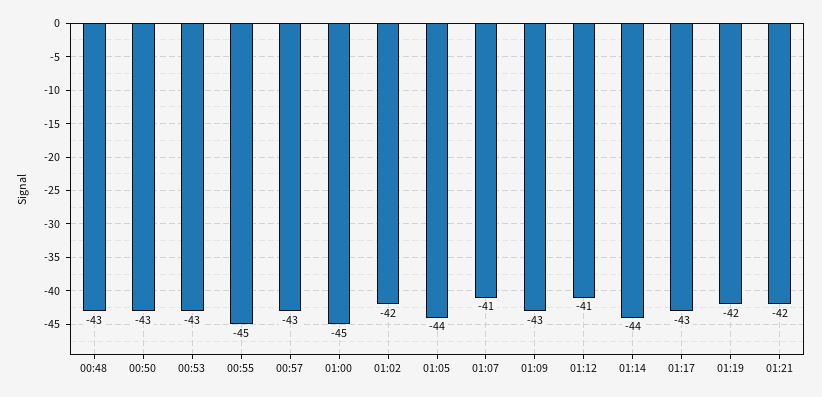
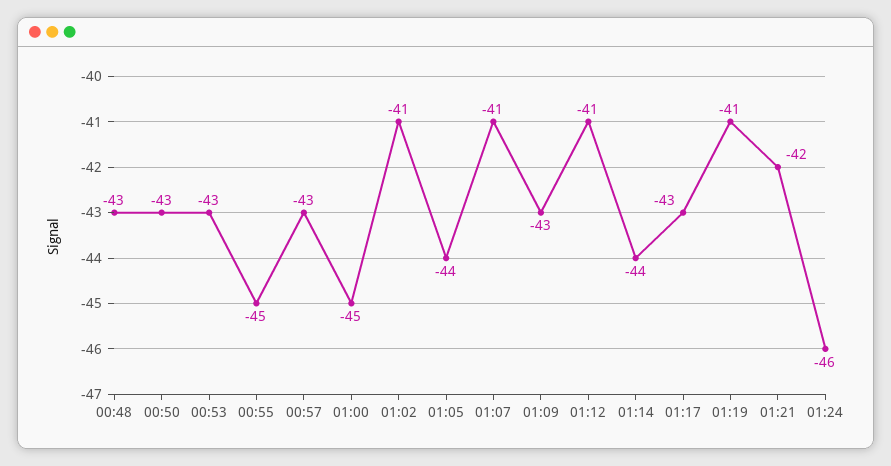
01:02: -42 -> -41
01:19: -42 -> -41
01:24: none -> -46

